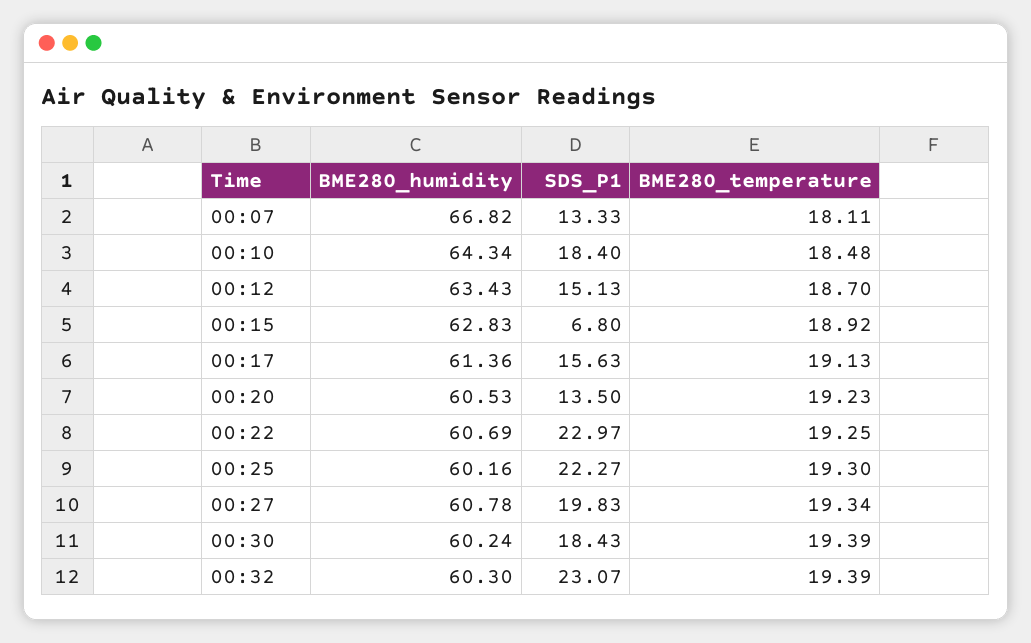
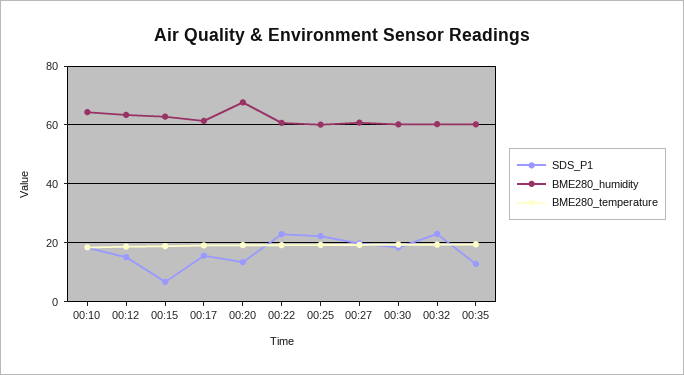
BME280_humidity, 00:07: 66.82 -> none
SDS_P1, 00:07: 13.33 -> none
BME280_temperature, 00:07: 18.11 -> none
BME280_humidity, 00:20: 60.53 -> 67.5
SDS_P1, 00:35: none -> 12.5
BME280_humidity, 00:35: none -> 60
BME280_temperature, 00:35: none -> 20

